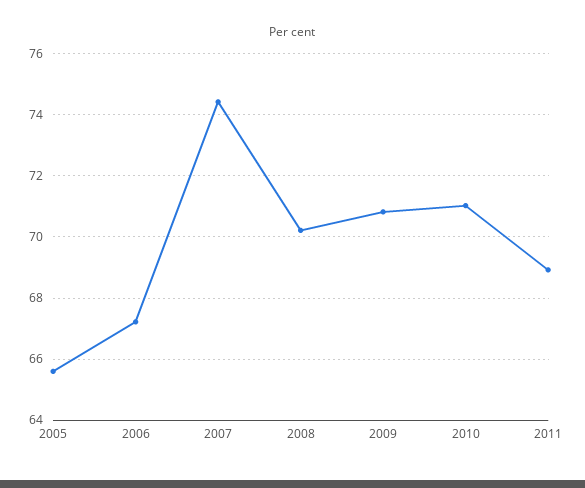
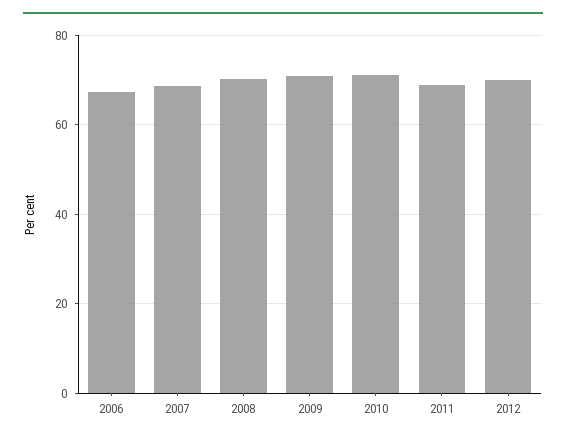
2005: 65.6 -> none
2007: 74.4 -> 68
2012: none -> 70

